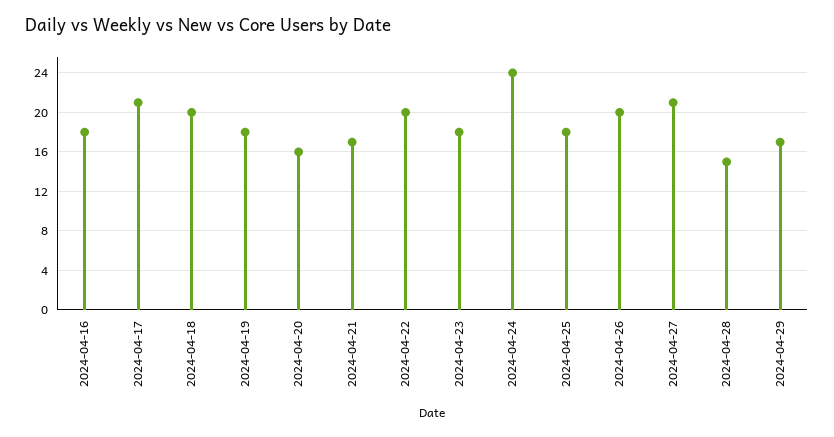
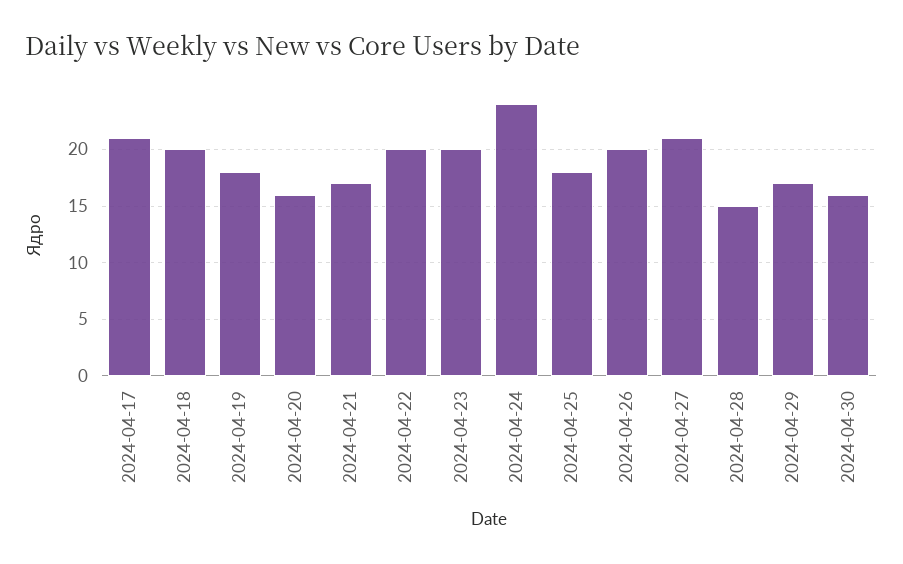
2024-04-16: 18 -> none
2024-04-23: 18 -> 20
2024-04-30: none -> 16

